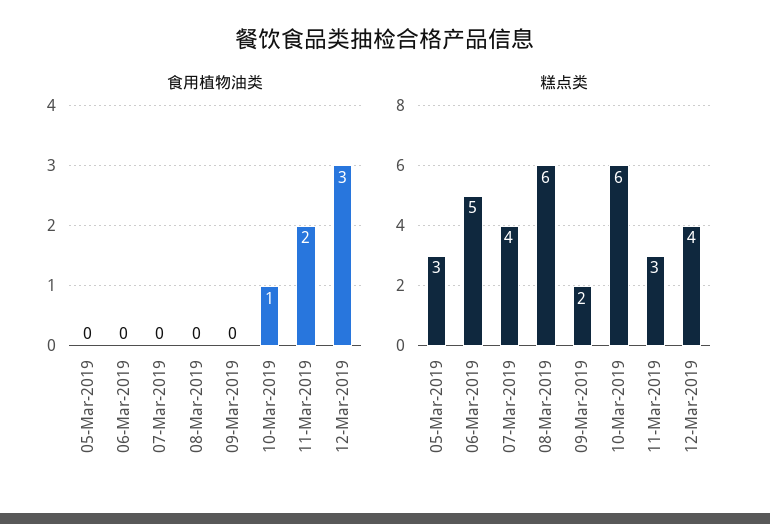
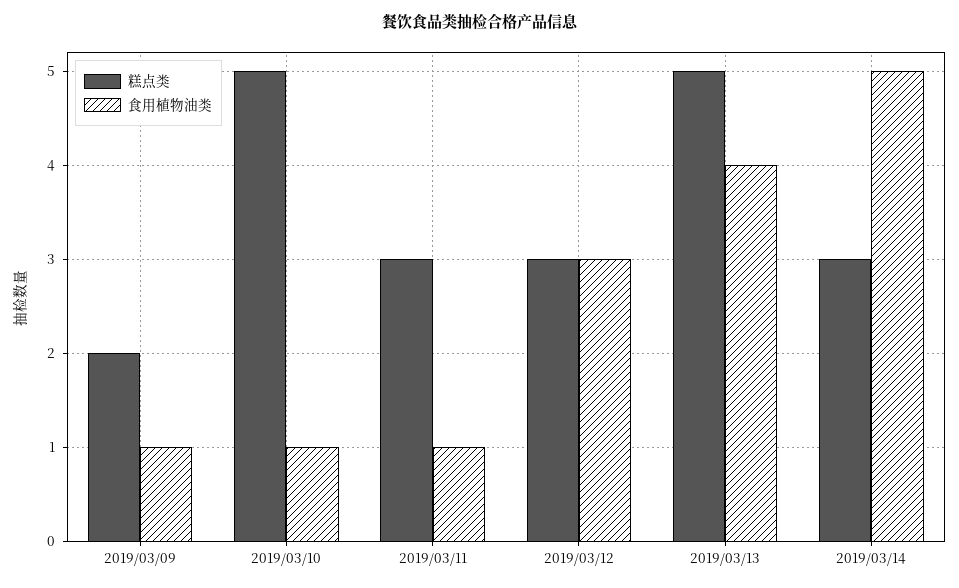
食用植物油类, 05-Mar-2019: 0 -> none
食用植物油类, 06-Mar-2019: 0 -> none
食用植物油类, 07-Mar-2019: 0 -> none
食用植物油类, 08-Mar-2019: 0 -> none
食用植物油类, 09-Mar-2019: 0 -> 1
食用植物油类, 11-Mar-2019: 2 -> 1
糕点类, 05-Mar-2019: 3 -> none
糕点类, 06-Mar-2019: 5 -> none
糕点类, 07-Mar-2019: 4 -> none
糕点类, 08-Mar-2019: 6 -> none
糕点类, 10-Mar-2019: 6 -> 5
糕点类, 12-Mar-2019: 4 -> 3
糕点类, 2019/03/13: none -> 5
食用植物油类, 2019/03/13: none -> 4
糕点类, 2019/03/14: none -> 3
食用植物油类, 2019/03/14: none -> 5

